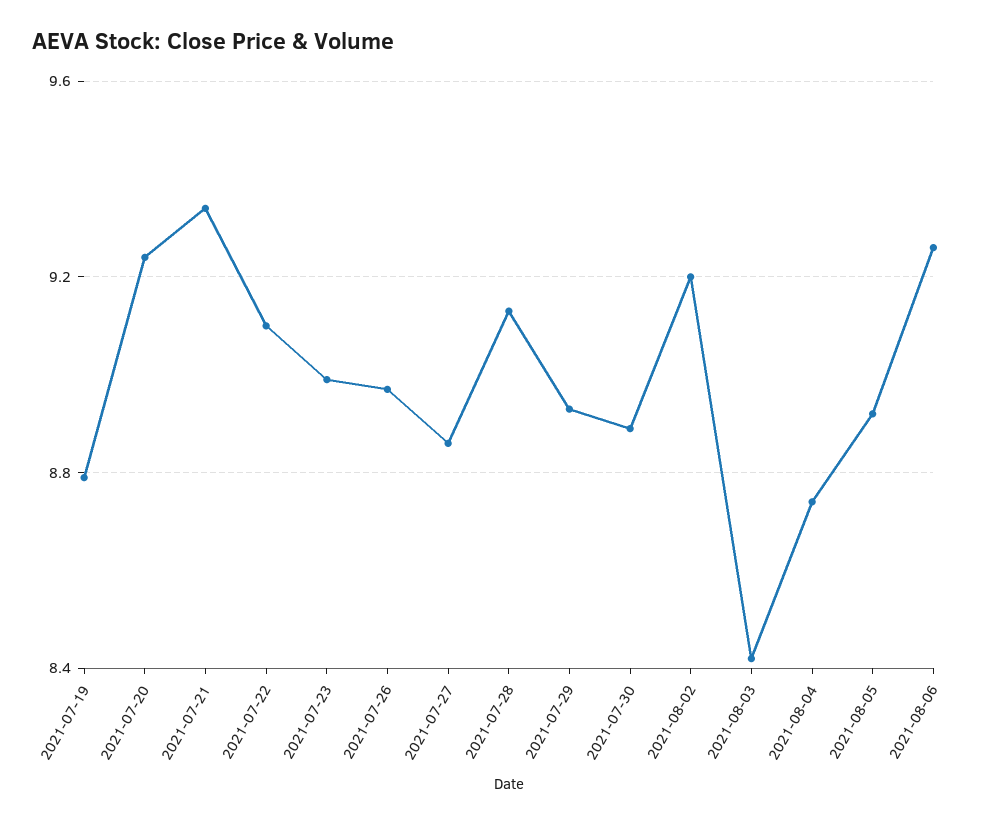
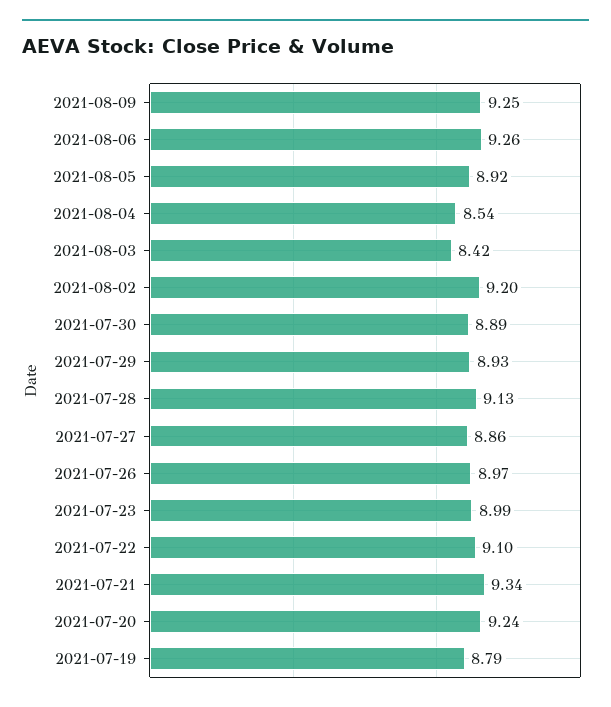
2021-08-04: 8.75 -> 8.54
2021-08-09: none -> 9.25

